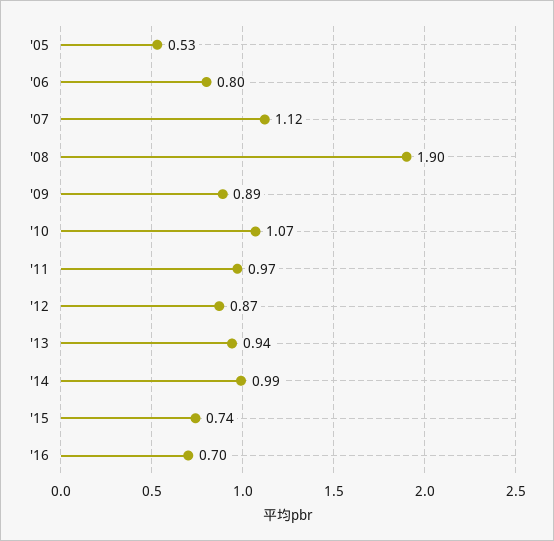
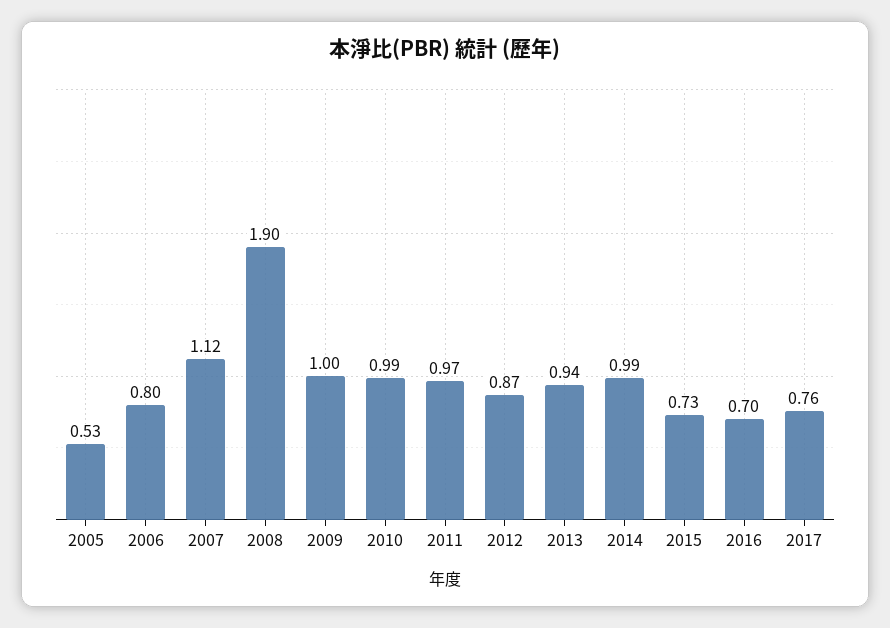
'09: 0.89 -> 1
'10: 1.07 -> 0.99
'15: 0.74 -> 0.73
2017: none -> 0.76

